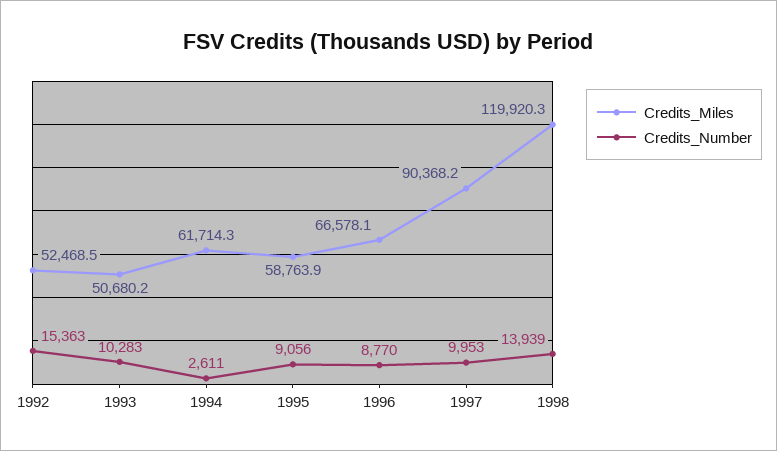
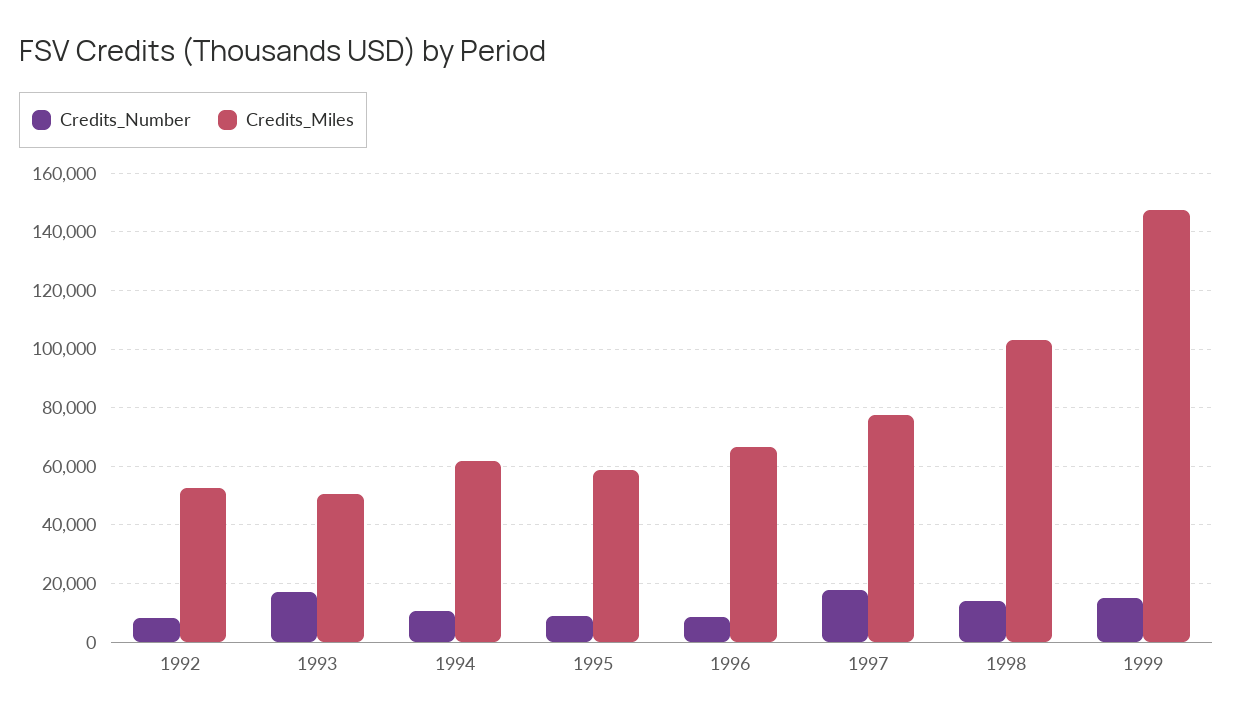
Credits_Number, 1992: 15363 -> 7500
Credits_Number, 1993: 10283 -> 17500
Credits_Number, 1994: 2611 -> 10000
Credits_Miles, 1997: 90368.2 -> 77500
Credits_Number, 1997: 9953 -> 17500
Credits_Miles, 1998: 119920.3 -> 102500
Credits_Number, 1999: none -> 15000
Credits_Miles, 1999: none -> 147500

